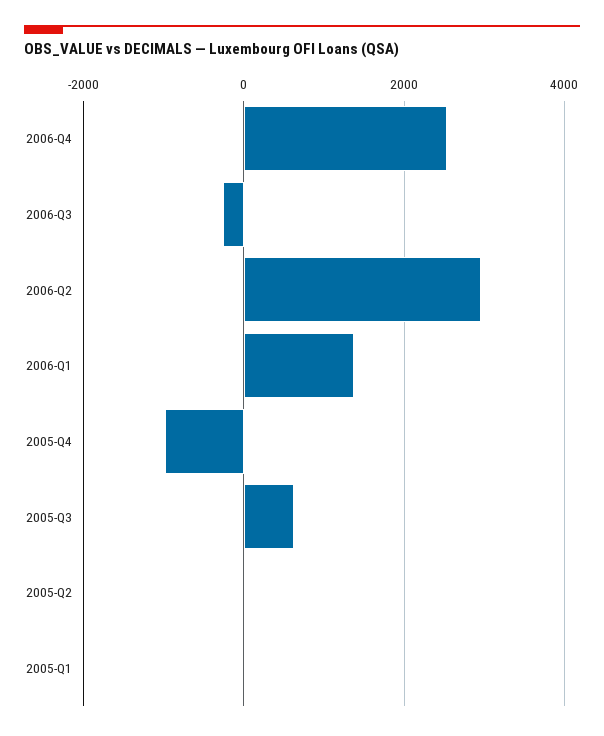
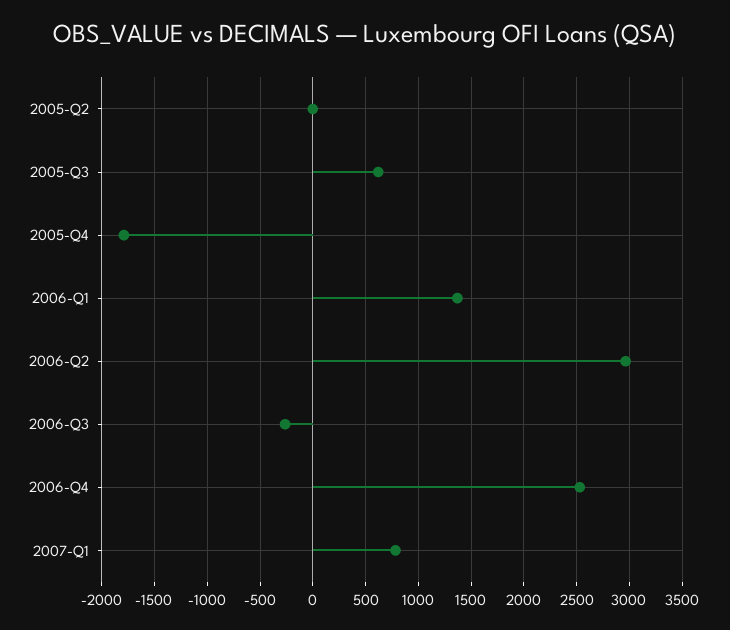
2005-Q4: -1000 -> -1800
2005-Q1: 0 -> none
2007-Q1: none -> 800

